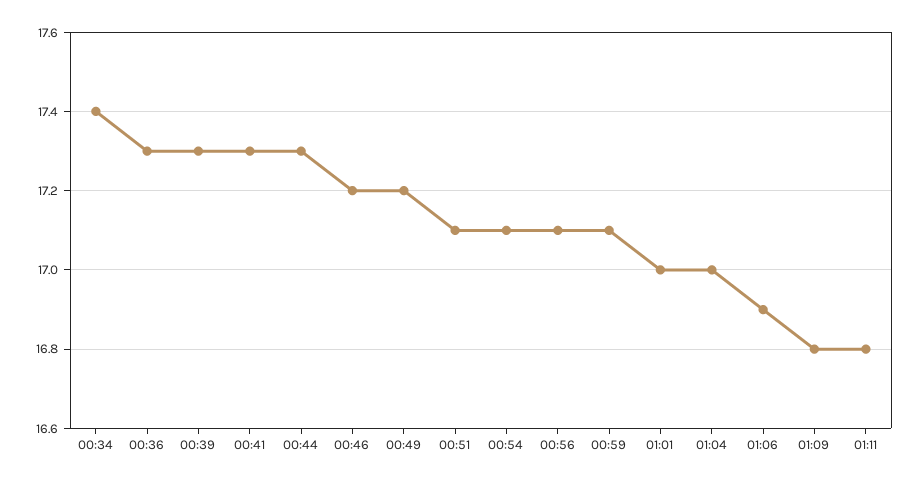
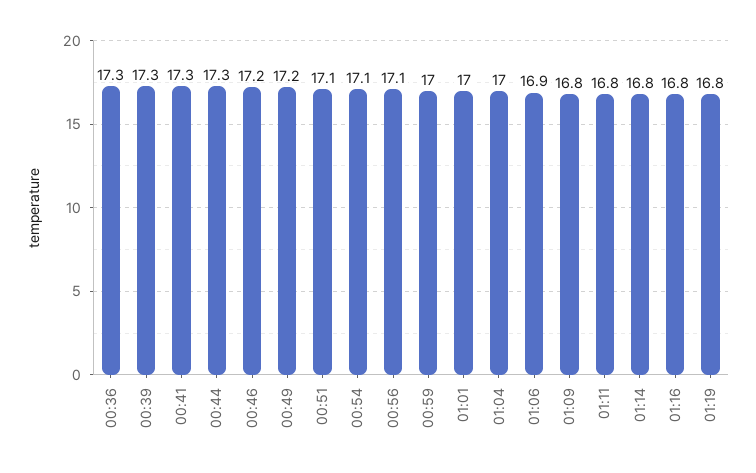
00:34: 17.4 -> none
00:59: 17.1 -> 17
01:14: none -> 16.8
01:16: none -> 16.8
01:19: none -> 16.8

